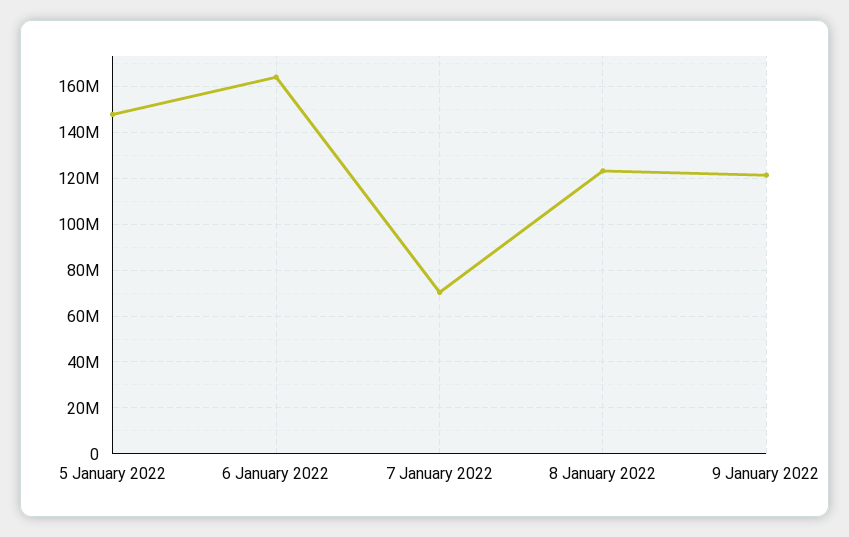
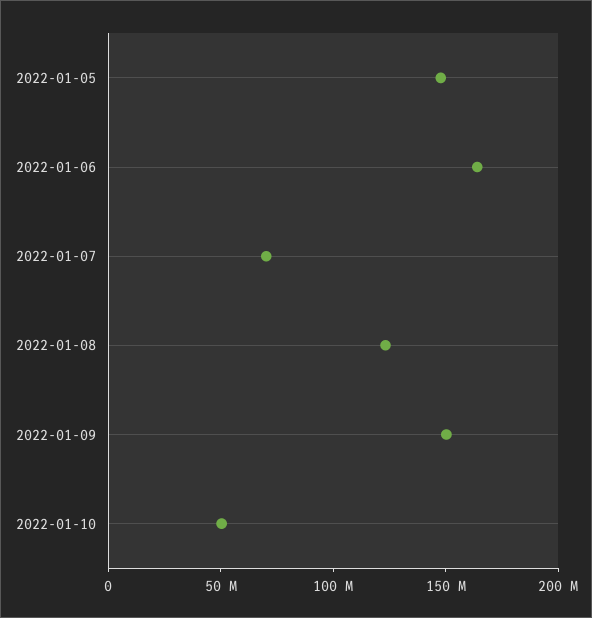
9 January 2022: 120000000 -> 150000000
2022-01-10: none -> 50000000

